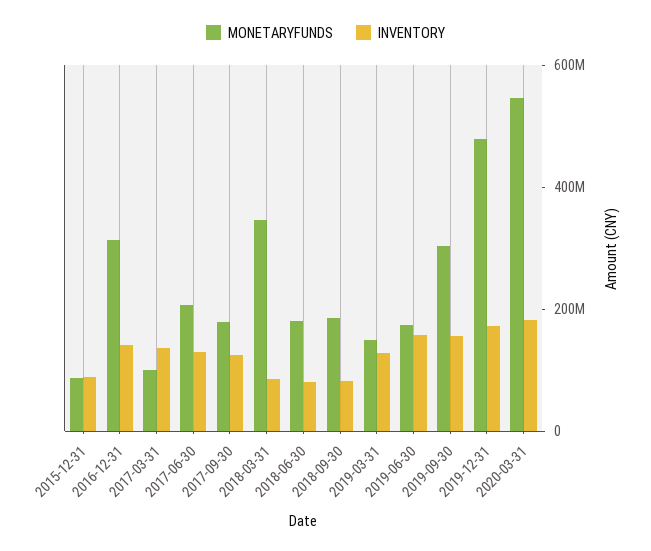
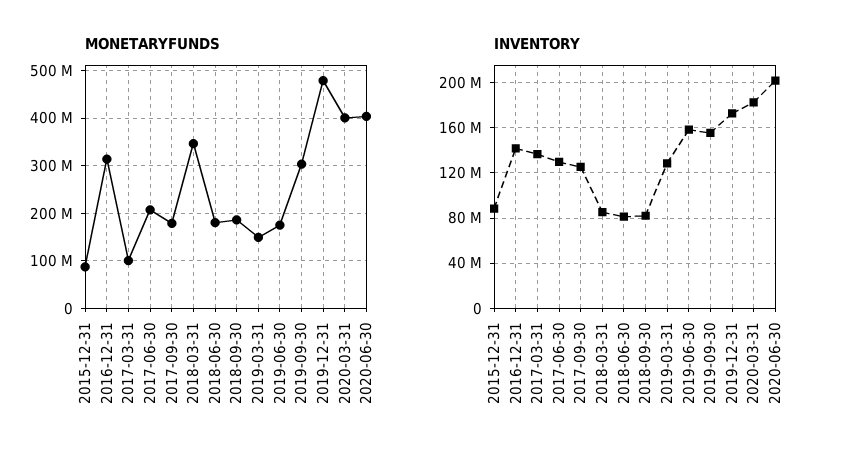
MONETARYFUNDS, 2020-03-31: 550000000 -> 400000000
MONETARYFUNDS, 2020-06-30: none -> 400000000
INVENTORY, 2020-06-30: none -> 200000000

